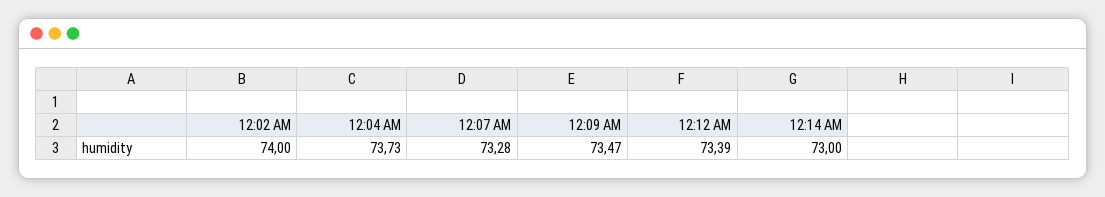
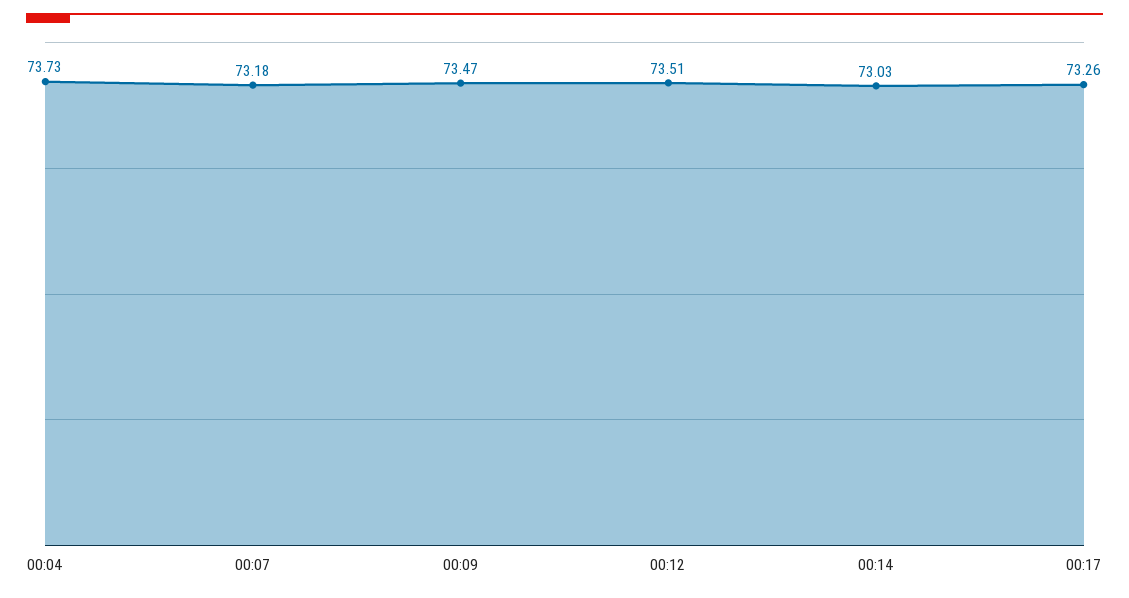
12:02 AM: 74 -> none
12:07 AM: 73.28 -> 73.18
12:12 AM: 73.39 -> 73.51
12:14 AM: 73 -> 73.03
00:17: none -> 73.26

